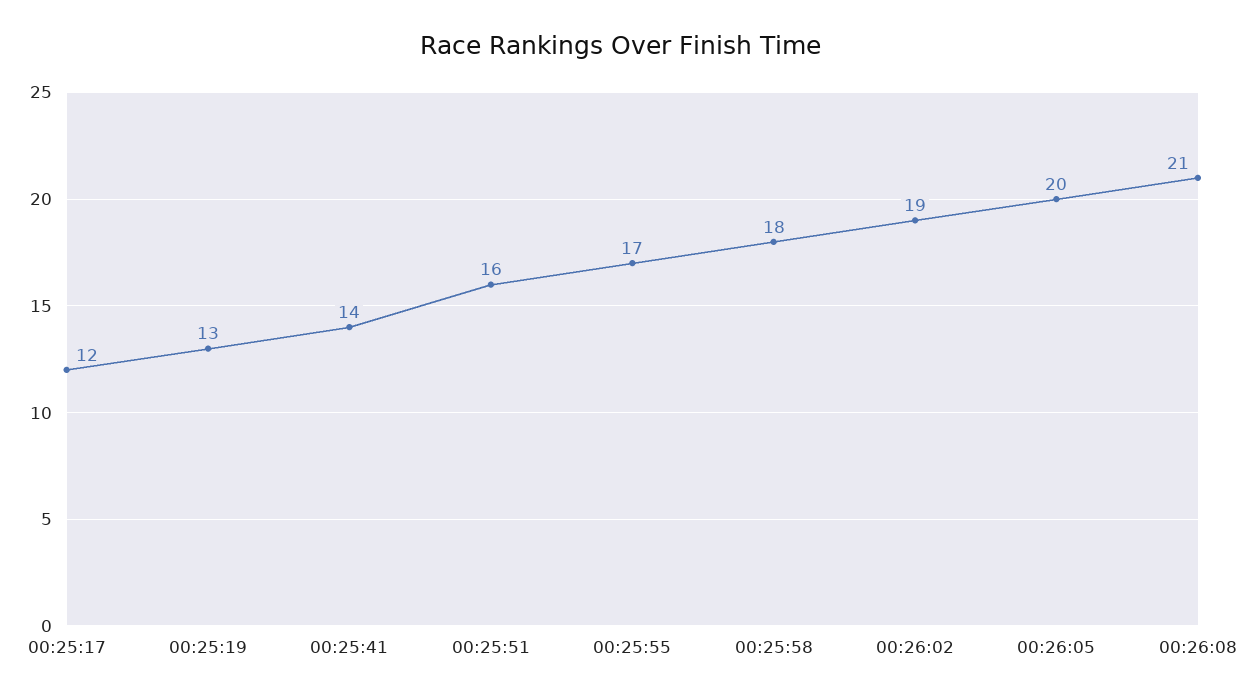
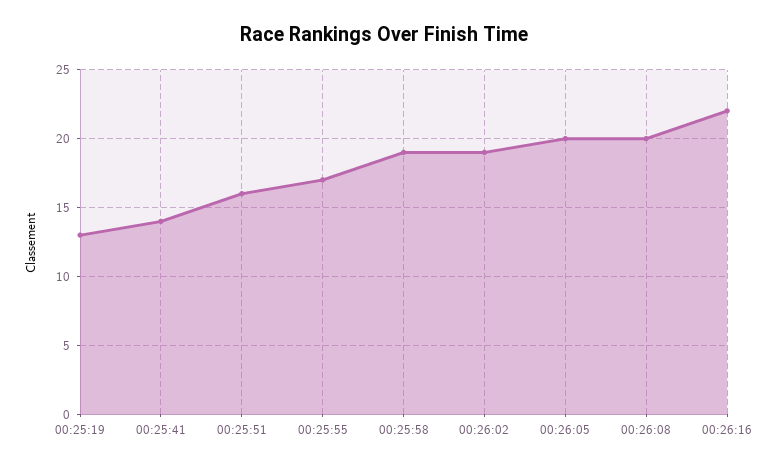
00:25:17: 12 -> none
00:25:58: 18 -> 19
00:26:08: 21 -> 20
00:26:16: none -> 22

